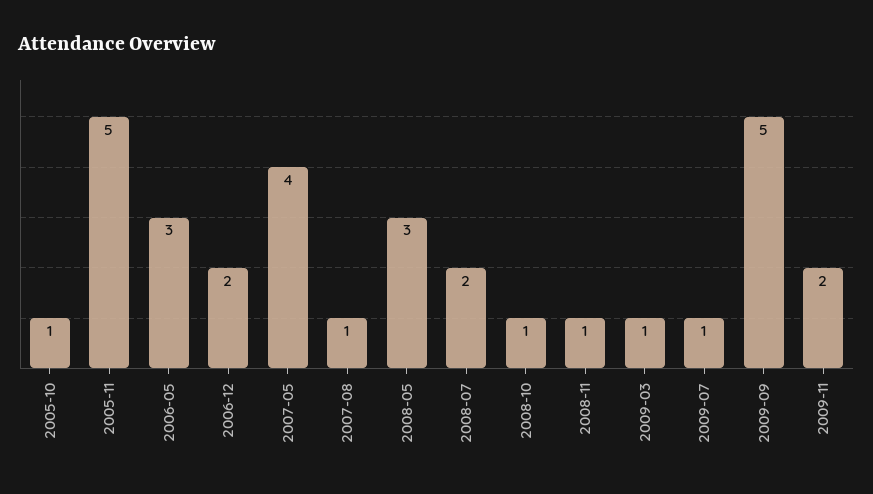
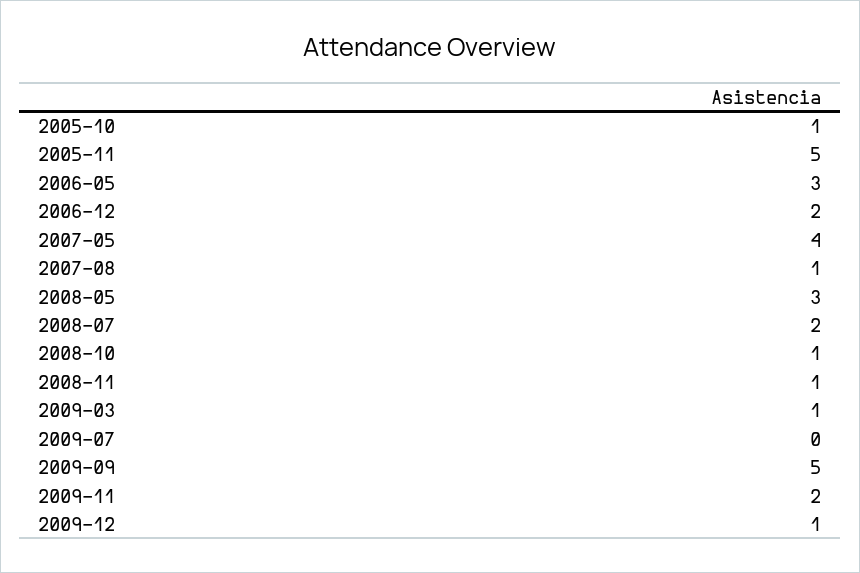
2009-07: 1 -> 0
2009-12: none -> 1

